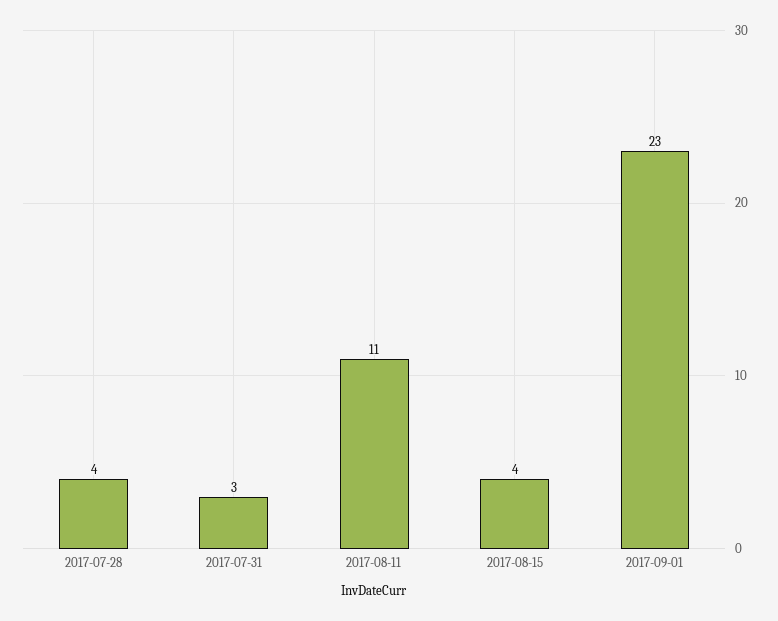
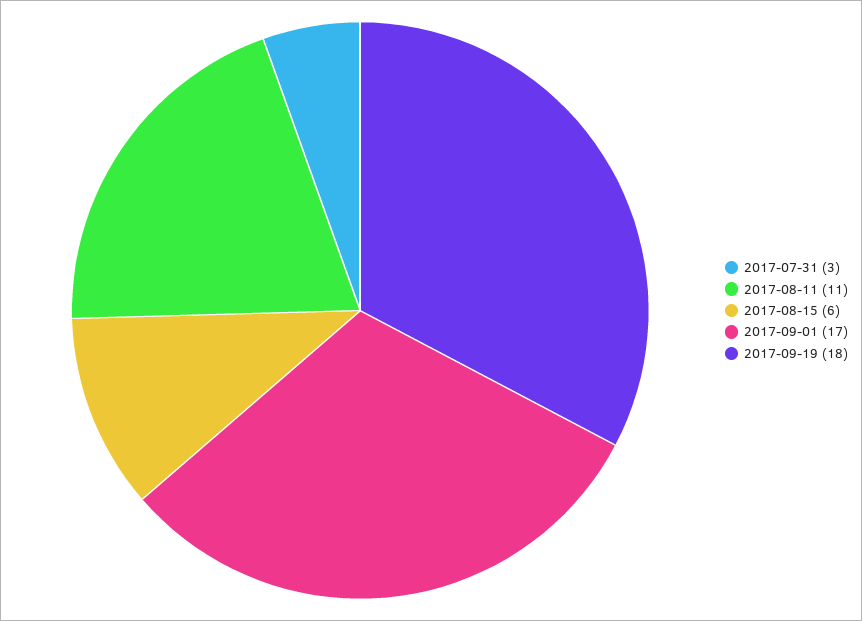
2017-07-28: 4 -> none
2017-08-15: 4 -> 6
2017-09-01: 23 -> 17
2017-09-19: none -> 18

